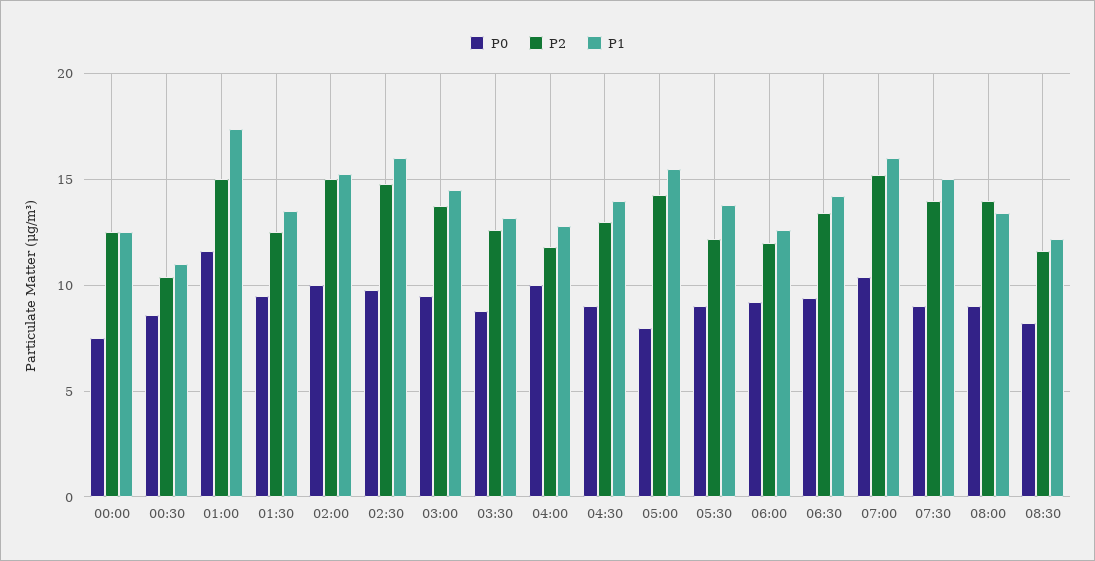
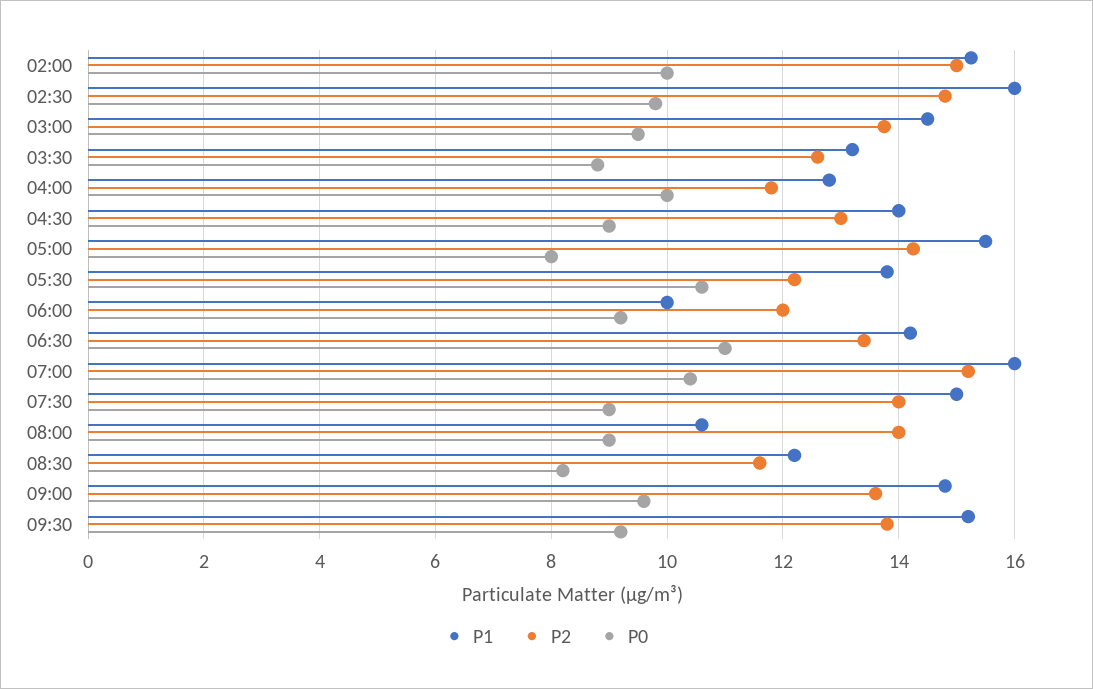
P0, 00:00: 7.5 -> none
P2, 00:00: 12.5 -> none
P1, 00:00: 12.5 -> none
P0, 00:30: 8.5 -> none
P2, 00:30: 10.5 -> none
P1, 00:30: 11 -> none
P0, 01:00: 11.5 -> none
P2, 01:00: 15 -> none
P1, 01:00: 17.5 -> none
P0, 01:30: 9.5 -> none
P2, 01:30: 12.5 -> none
P1, 01:30: 13.5 -> none
P0, 05:30: 9 -> 10.6
P1, 06:00: 12.5 -> 10
P0, 06:30: 9.5 -> 11
P1, 08:00: 13.5 -> 10.6
P1, 09:00: none -> 14.8
P2, 09:00: none -> 13.6
P0, 09:00: none -> 9.6
P1, 09:30: none -> 15.2
P2, 09:30: none -> 13.8
P0, 09:30: none -> 9.2

